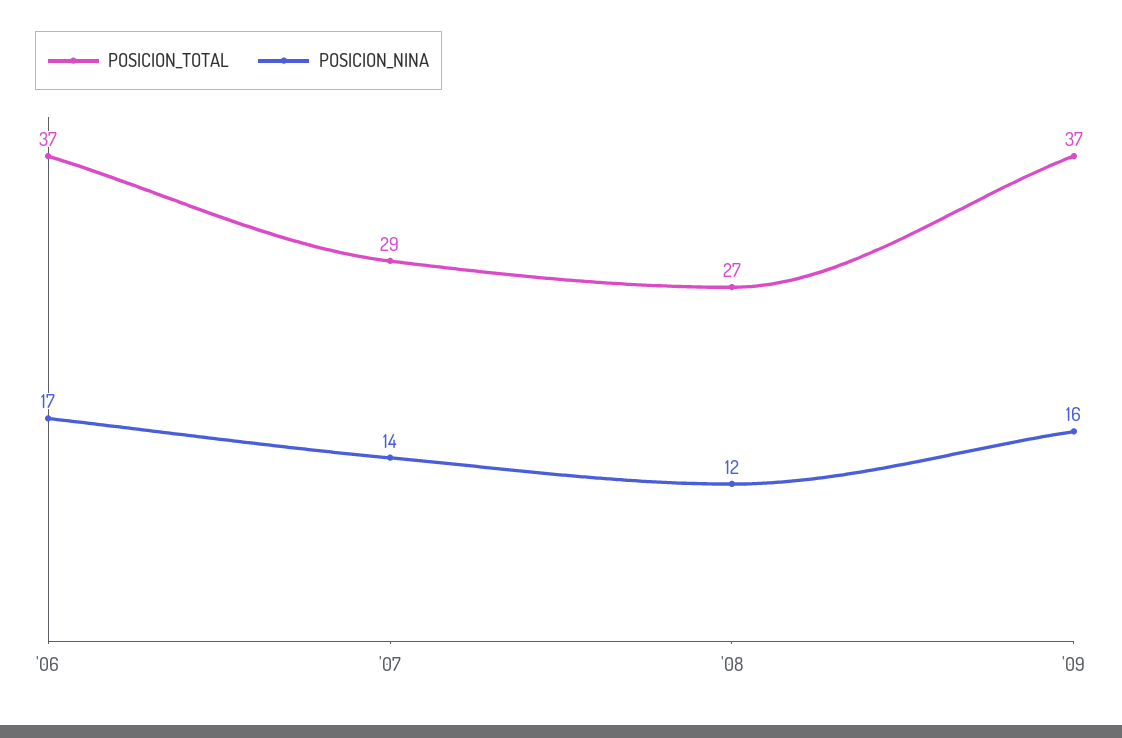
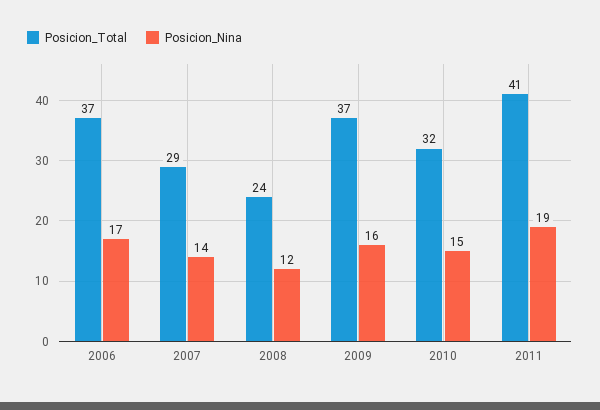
POSICION_TOTAL, '08: 27 -> 24
POSICION_TOTAL, 2010: none -> 32
POSICION_NINA, 2010: none -> 15
POSICION_TOTAL, 2011: none -> 41
POSICION_NINA, 2011: none -> 19

